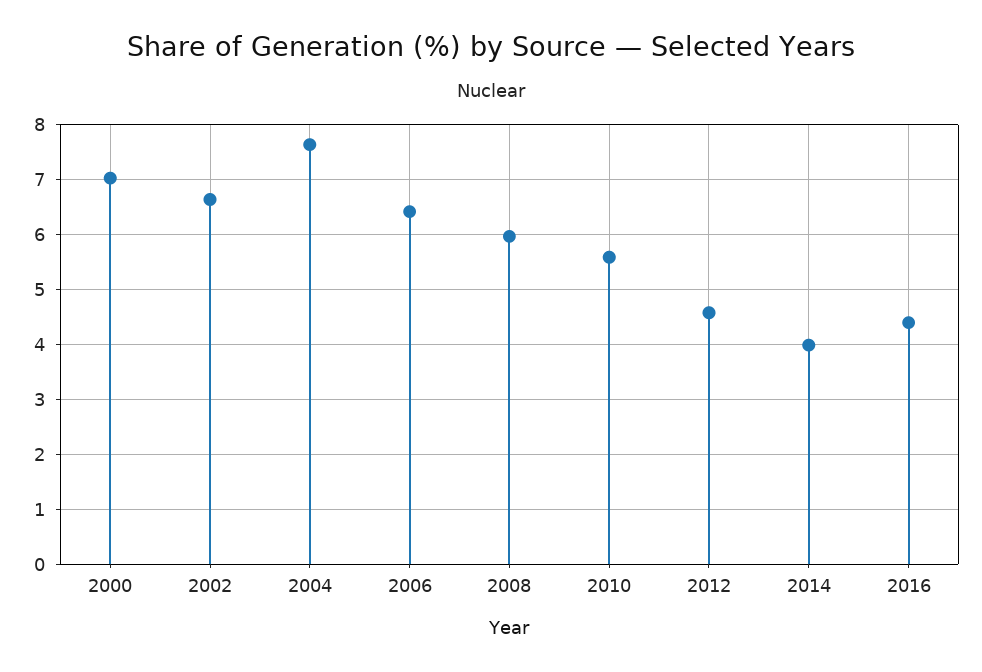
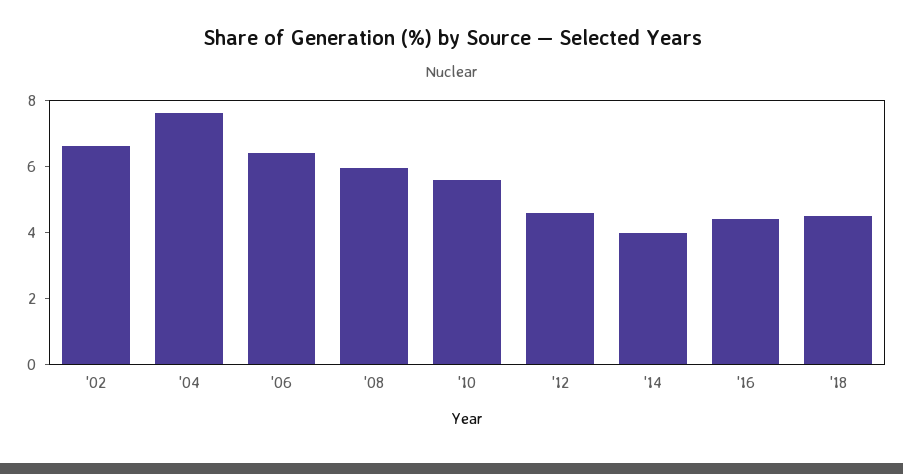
2000: 7 -> none
'18: none -> 4.5

